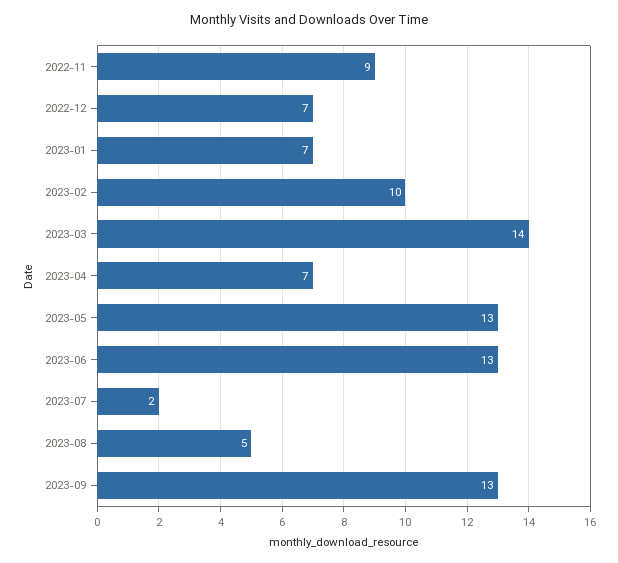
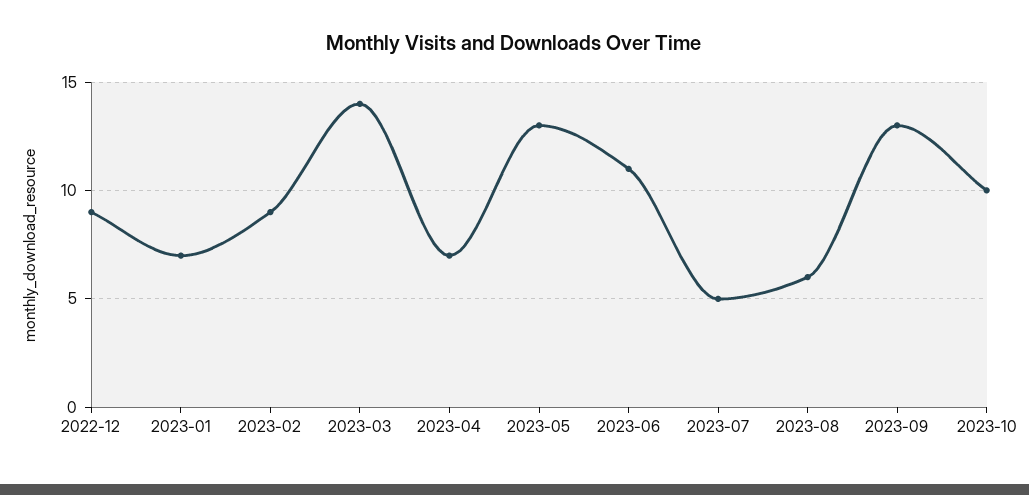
2022-11: 9 -> none
2022-12: 7 -> 9
2023-02: 10 -> 9
2023-06: 13 -> 11
2023-07: 2 -> 5
2023-08: 5 -> 6
2023-10: none -> 10

